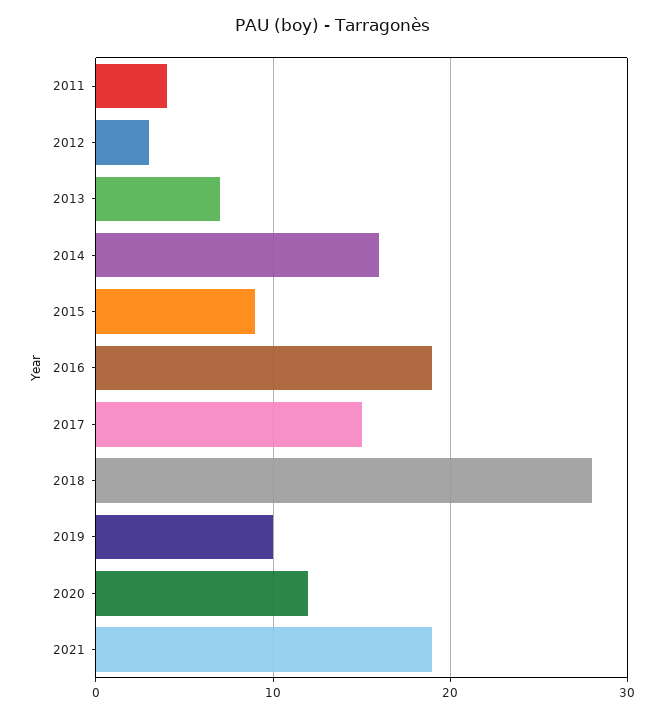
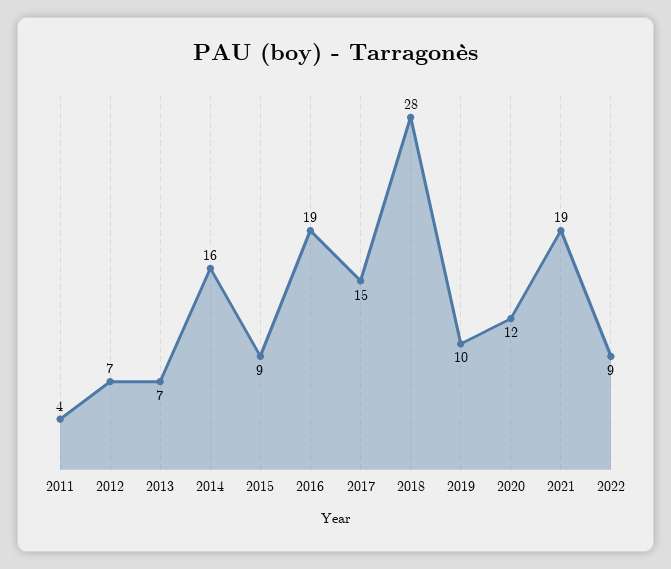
2012: 3 -> 7
2022: none -> 9

